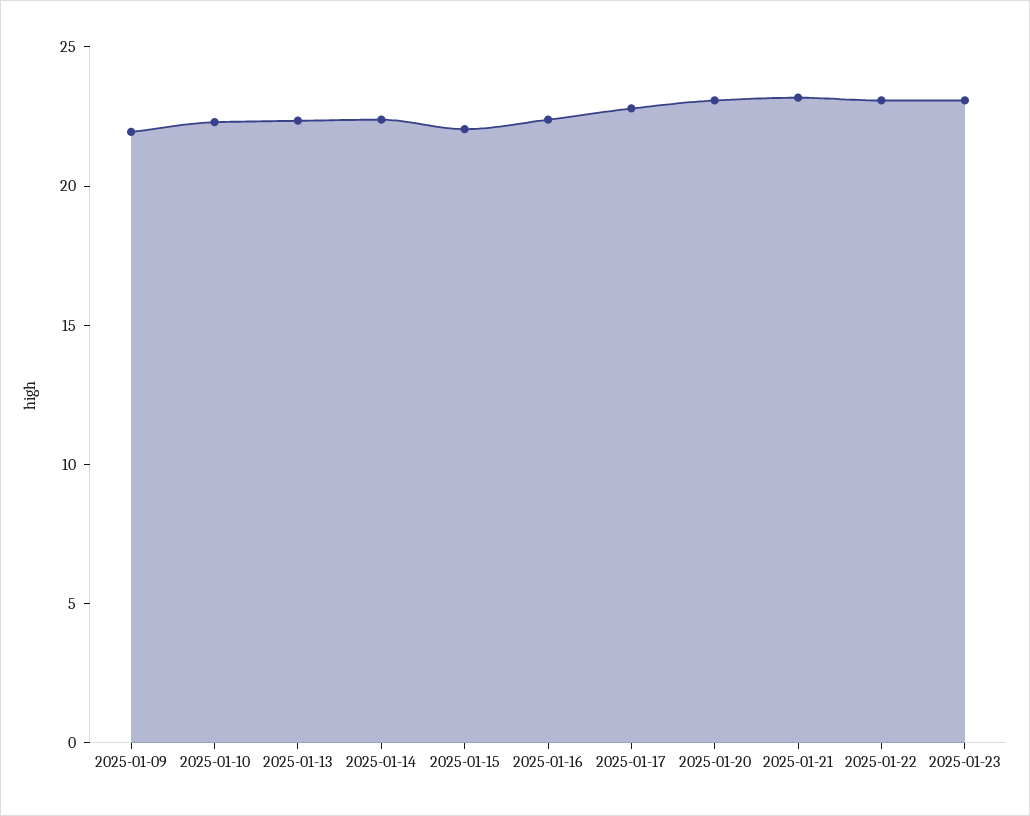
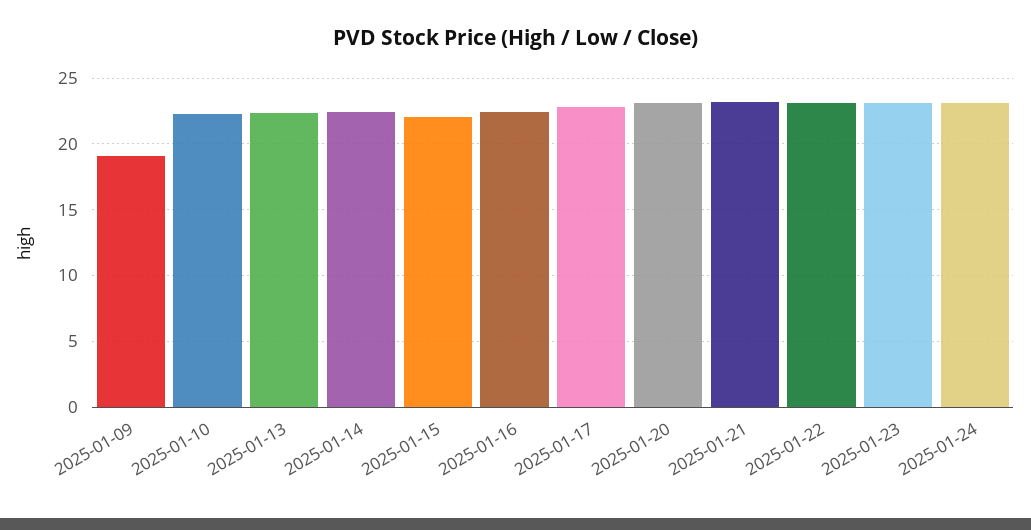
2025-01-09: 22 -> 19
2025-01-24: none -> 23

